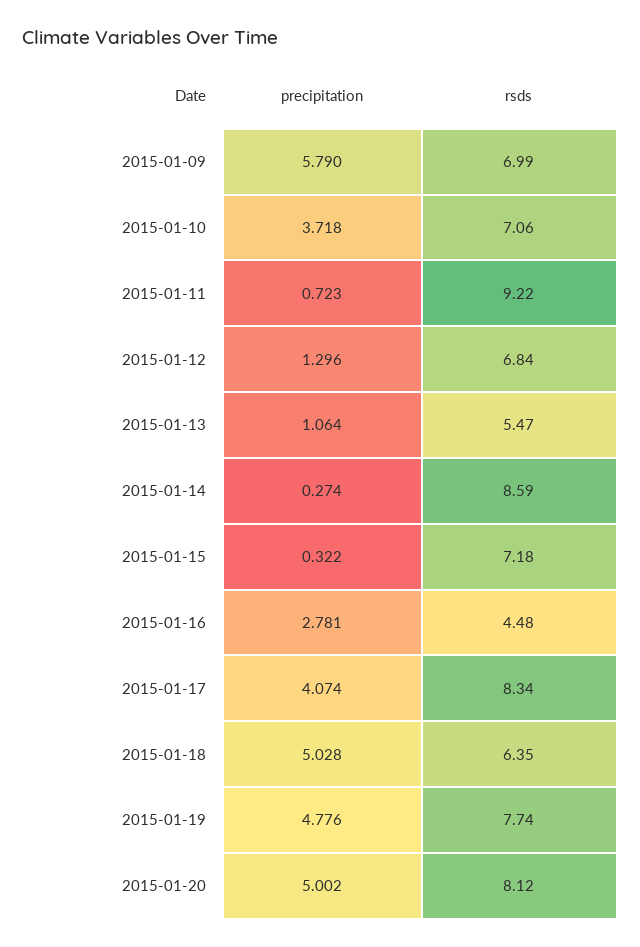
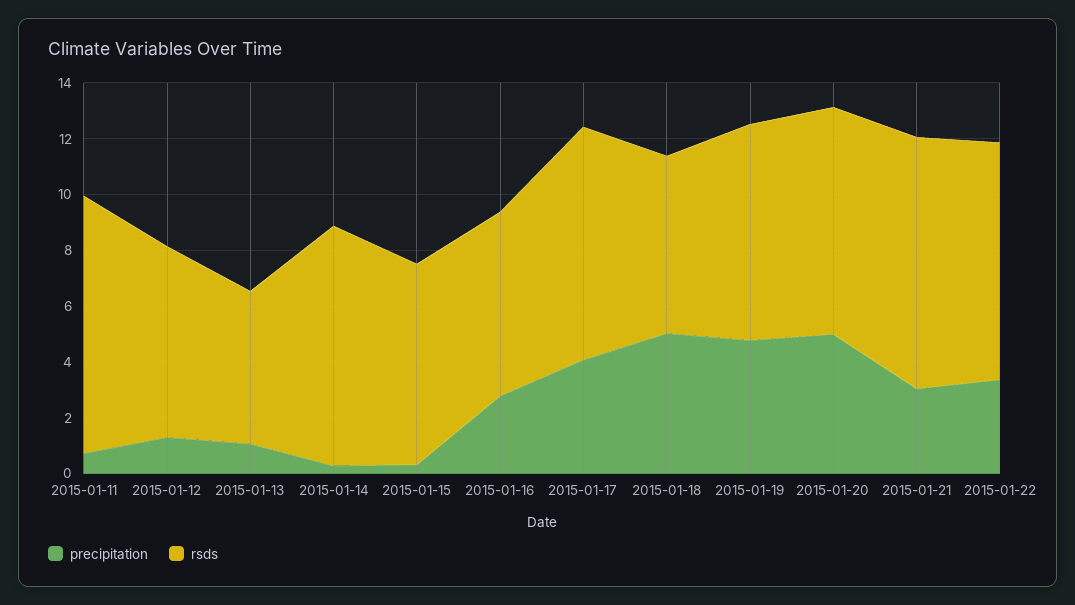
precipitation, 2015-01-09: 5.79 -> none
rsds, 2015-01-09: 6.99 -> none
precipitation, 2015-01-10: 3.718 -> none
rsds, 2015-01-10: 7.06 -> none
rsds, 2015-01-16: 4.48 -> 6.5
precipitation, 2015-01-21: none -> 3
rsds, 2015-01-21: none -> 9
precipitation, 2015-01-22: none -> 3.5
rsds, 2015-01-22: none -> 8.5

